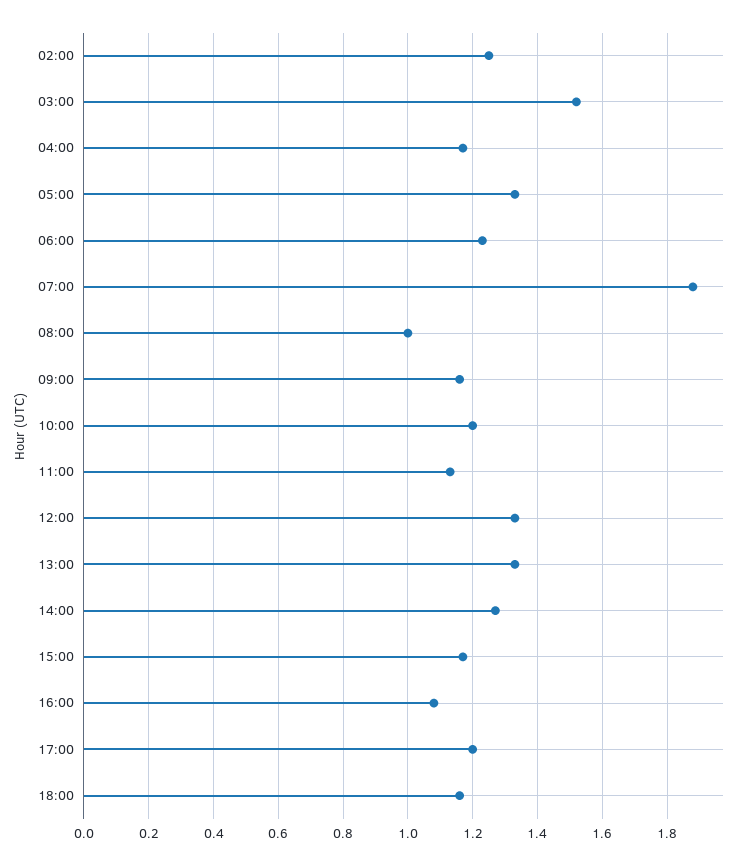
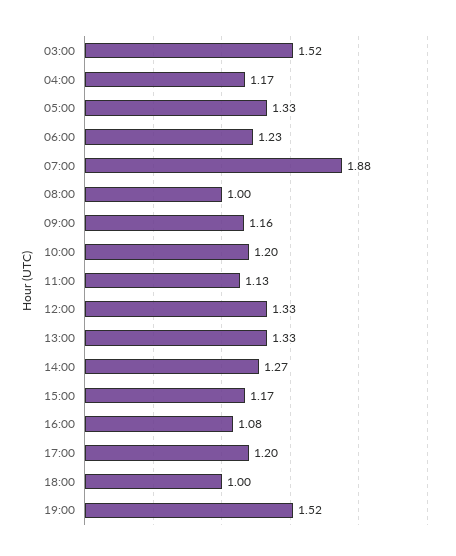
02:00: 1.25 -> none
18:00: 1.15 -> 1
19:00: none -> 1.52

